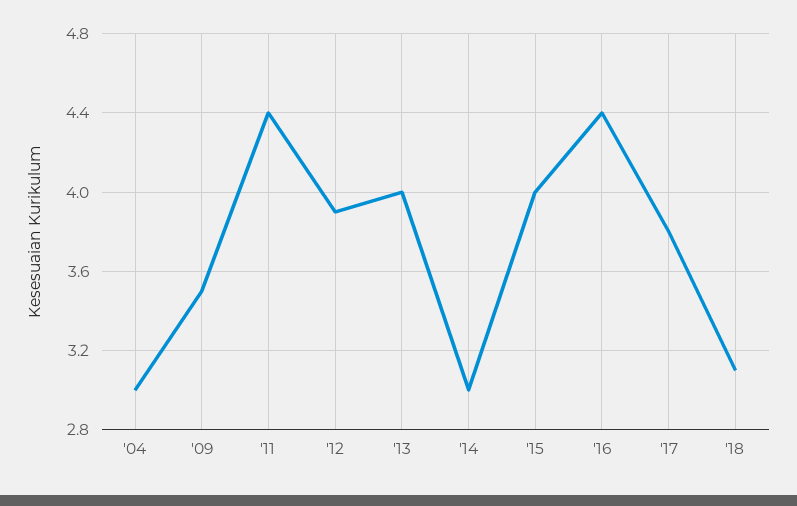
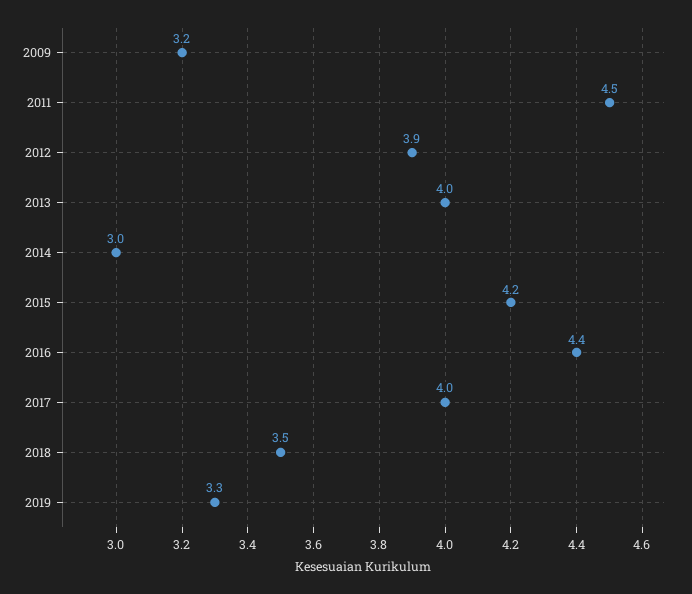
'04: 3 -> none
'09: 3.5 -> 3.2
'11: 4.4 -> 4.5
'15: 4 -> 4.2
'17: 3.8 -> 4
'18: 3.1 -> 3.5
2019: none -> 3.3

